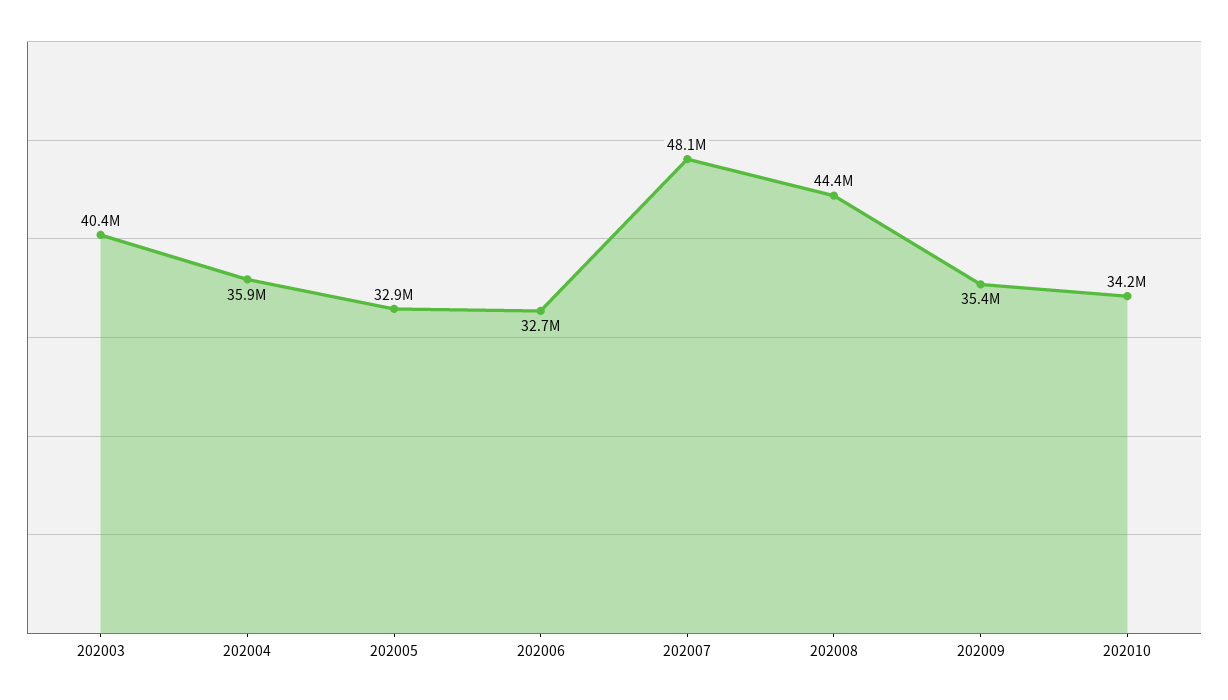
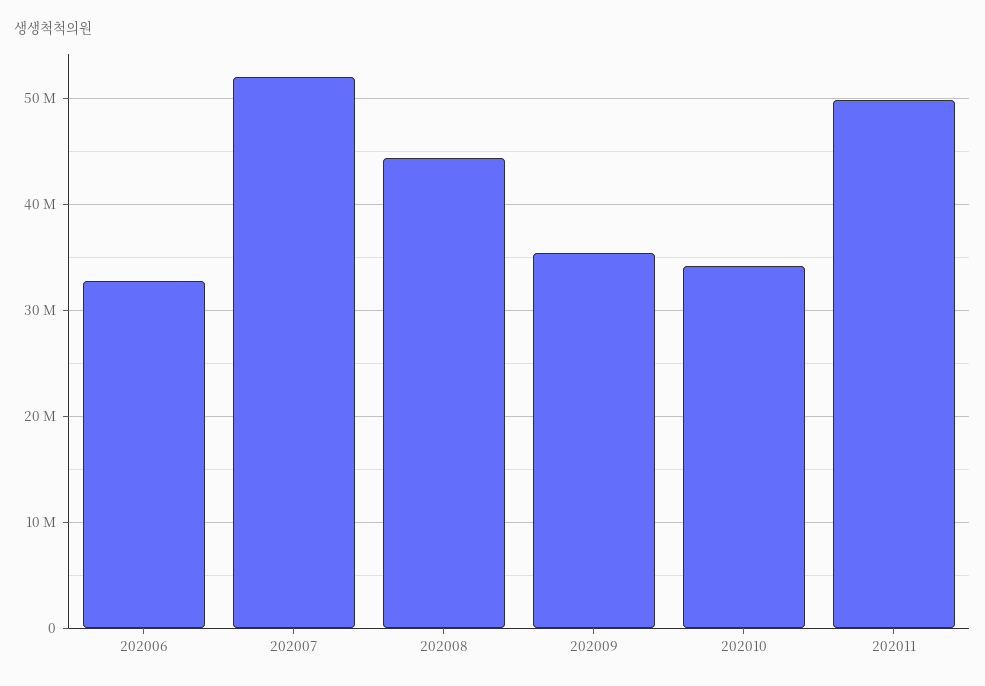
202003: 40400000 -> none
202004: 35900000 -> none
202005: 32900000 -> none
202007: 48100000 -> 52000000
202011: none -> 50000000

